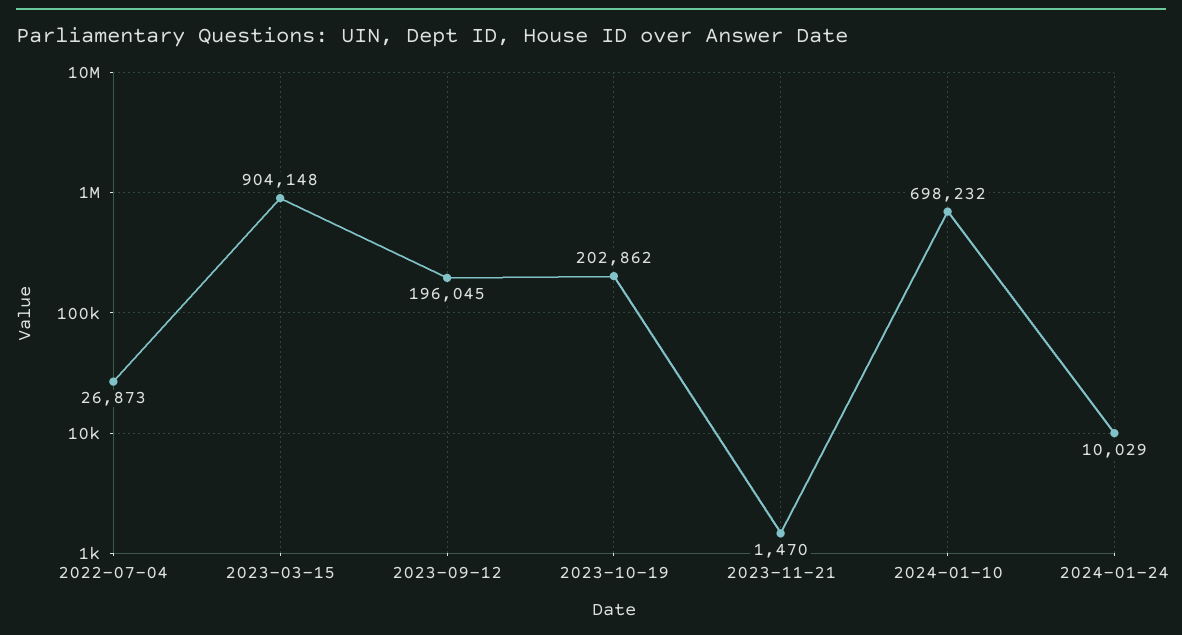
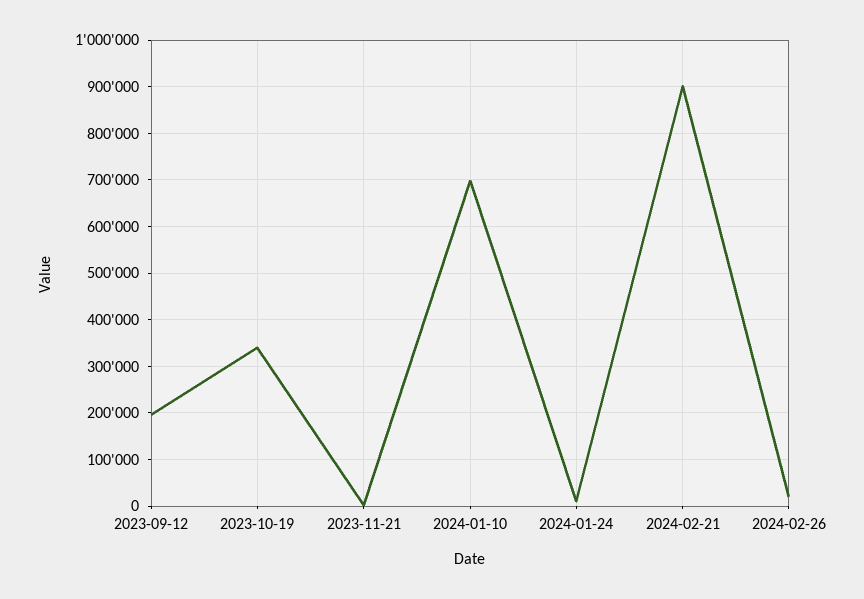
2022-07-04: 26873 -> none
2023-03-15: 904148 -> none
2023-10-19: 202862 -> 340000
2024-02-21: none -> 900000
2024-02-26: none -> 20000

